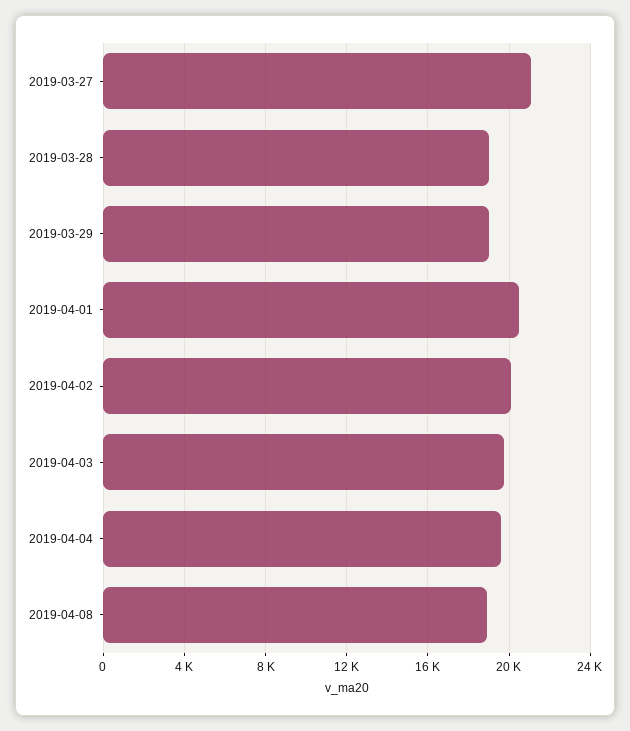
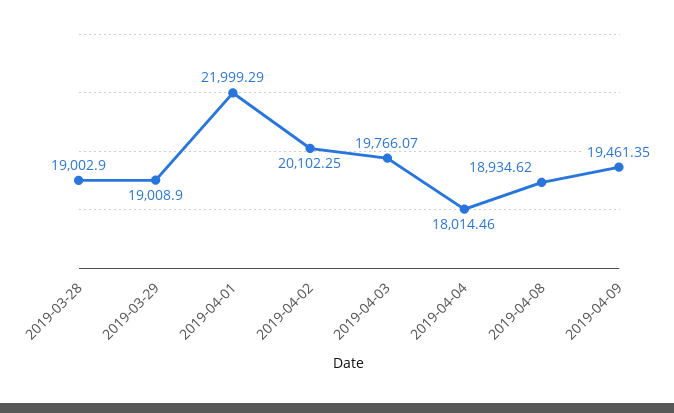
2019-03-27: 21000 -> none
2019-04-01: 20500 -> 21999.29
2019-04-04: 19500 -> 18014.46
2019-04-09: none -> 19461.35

